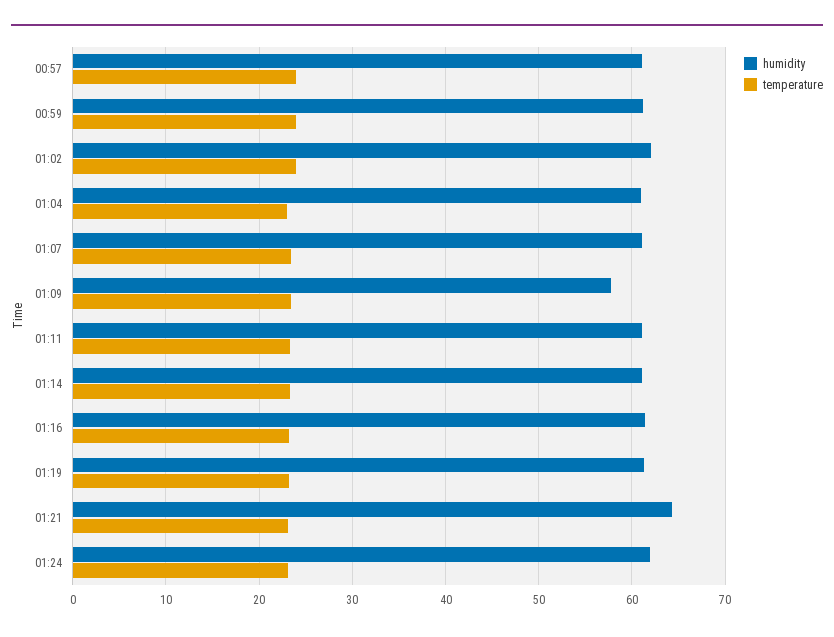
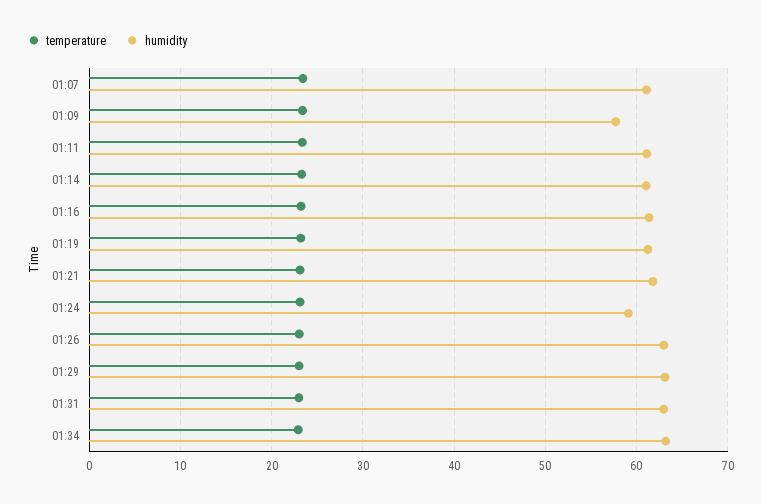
humidity, 00:57: 61 -> none
temperature, 00:57: 24 -> none
humidity, 00:59: 61 -> none
temperature, 00:59: 24 -> none
humidity, 01:02: 62 -> none
temperature, 01:02: 24 -> none
humidity, 01:04: 61 -> none
temperature, 01:04: 23 -> none
humidity, 01:21: 64 -> 62
humidity, 01:24: 62 -> 59
temperature, 01:26: none -> 23
humidity, 01:26: none -> 63
temperature, 01:29: none -> 23
humidity, 01:29: none -> 63
temperature, 01:31: none -> 23
humidity, 01:31: none -> 63
temperature, 01:34: none -> 23
humidity, 01:34: none -> 63

